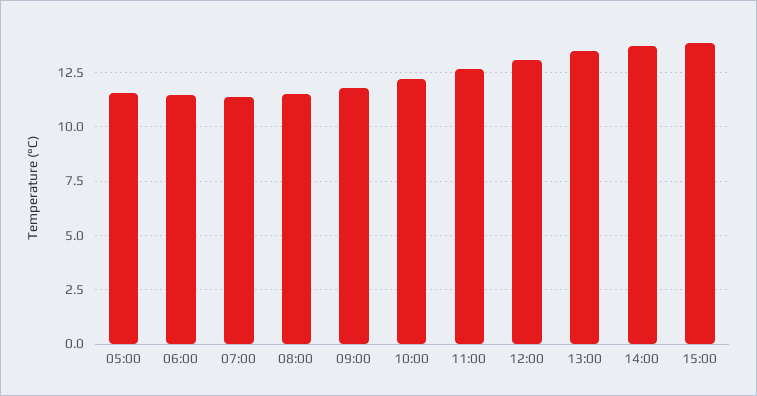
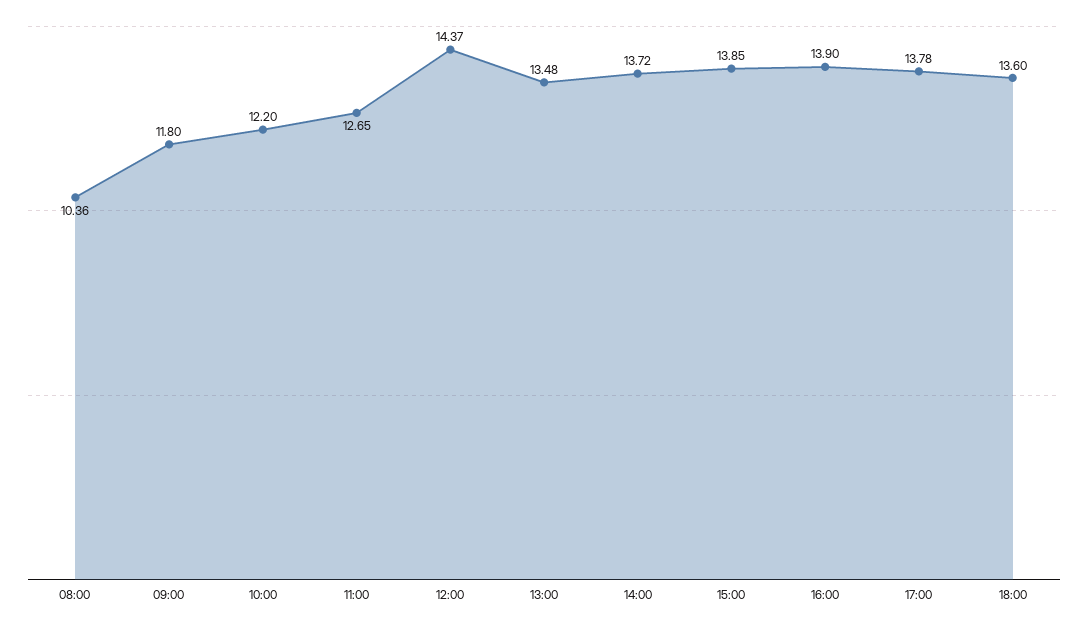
05:00: 11.5 -> none
06:00: 11.5 -> none
07:00: 11.5 -> none
08:00: 11.5 -> 10.36
12:00: 13 -> 14.37
16:00: none -> 13.9
17:00: none -> 13.78
18:00: none -> 13.6

